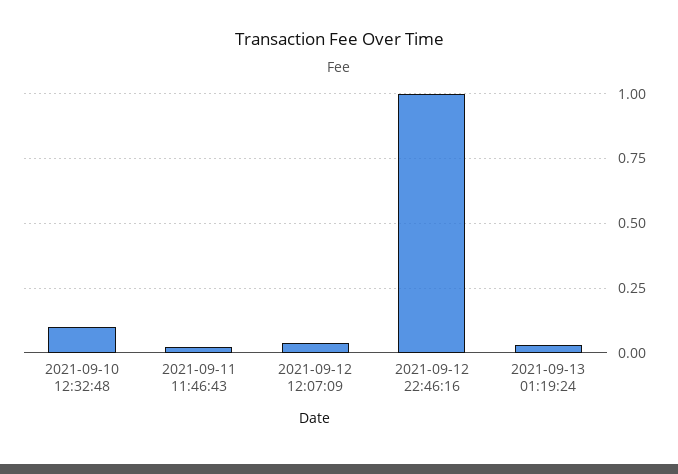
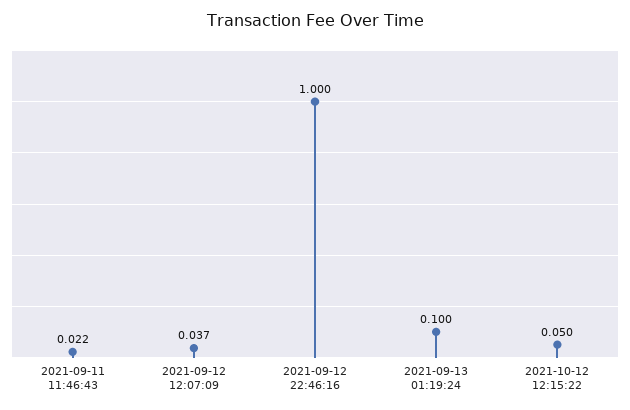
2021-09-10 12:32:48: 0.1 -> none
2021-09-13 01:19:24: 0.025 -> 0.1
2021-10-12 12:15:22: none -> 0.05

